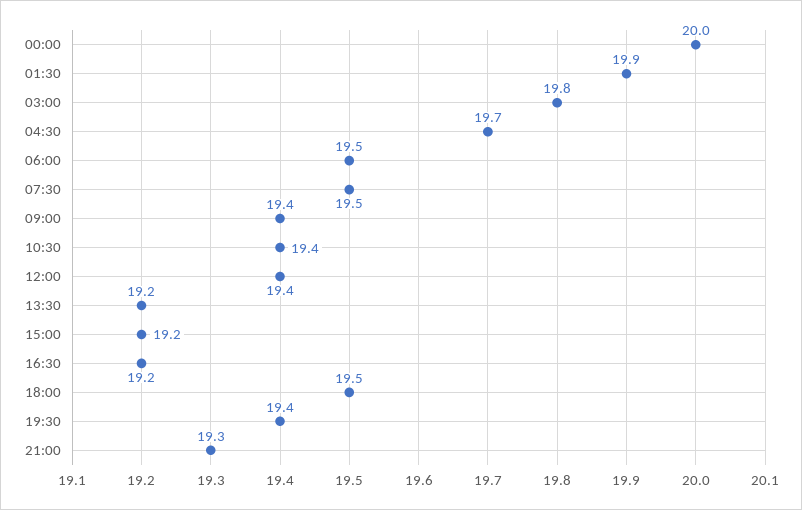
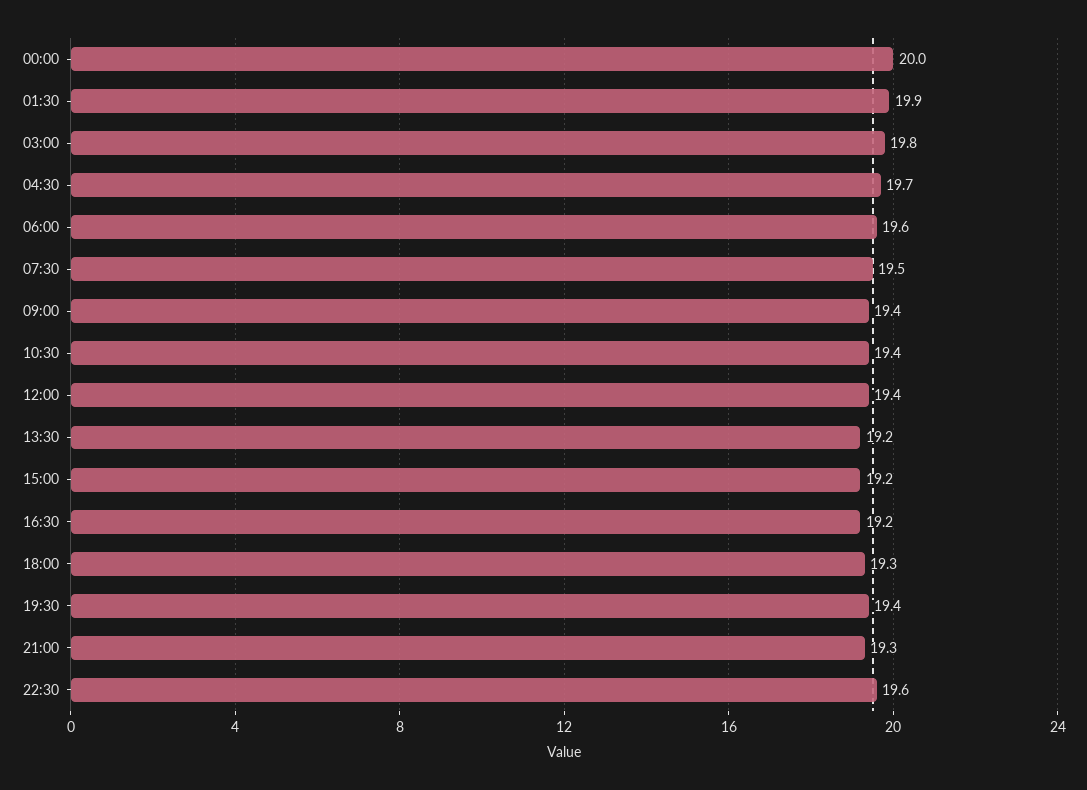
06:00: 19.5 -> 19.6
18:00: 19.5 -> 19.3
22:30: none -> 19.6

